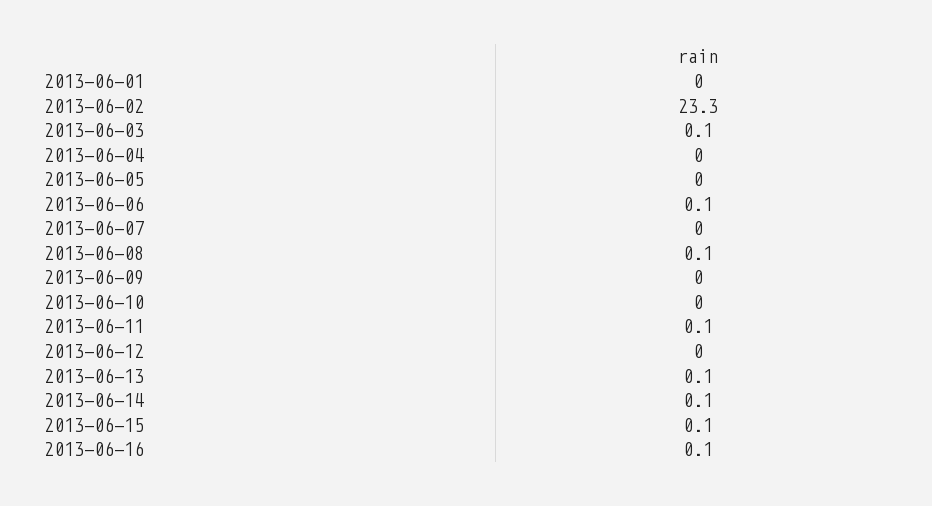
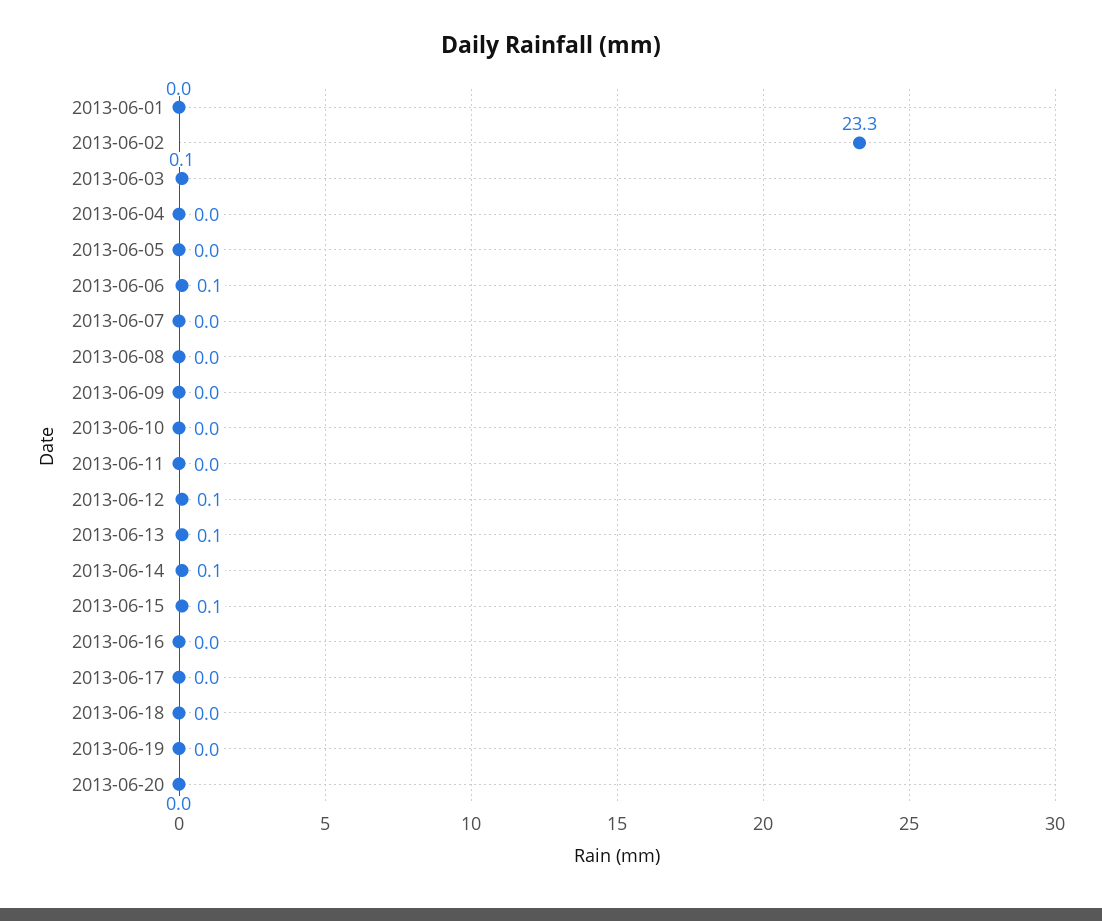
2013-06-08: 0.1 -> 0
2013-06-11: 0.1 -> 0
2013-06-12: 0 -> 0.1
2013-06-16: 0.1 -> 0
2013-06-17: none -> 0
2013-06-18: none -> 0
2013-06-19: none -> 0
2013-06-20: none -> 0

